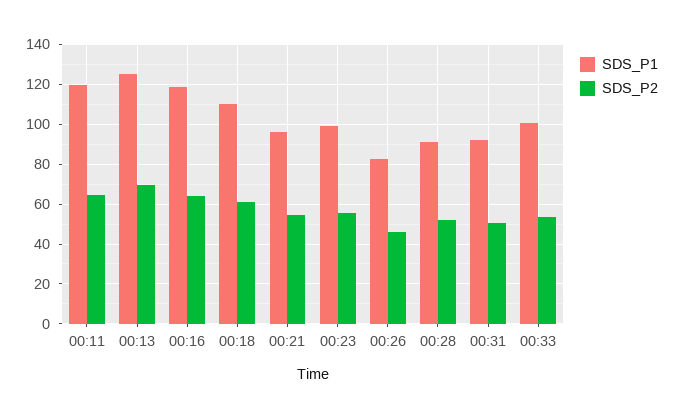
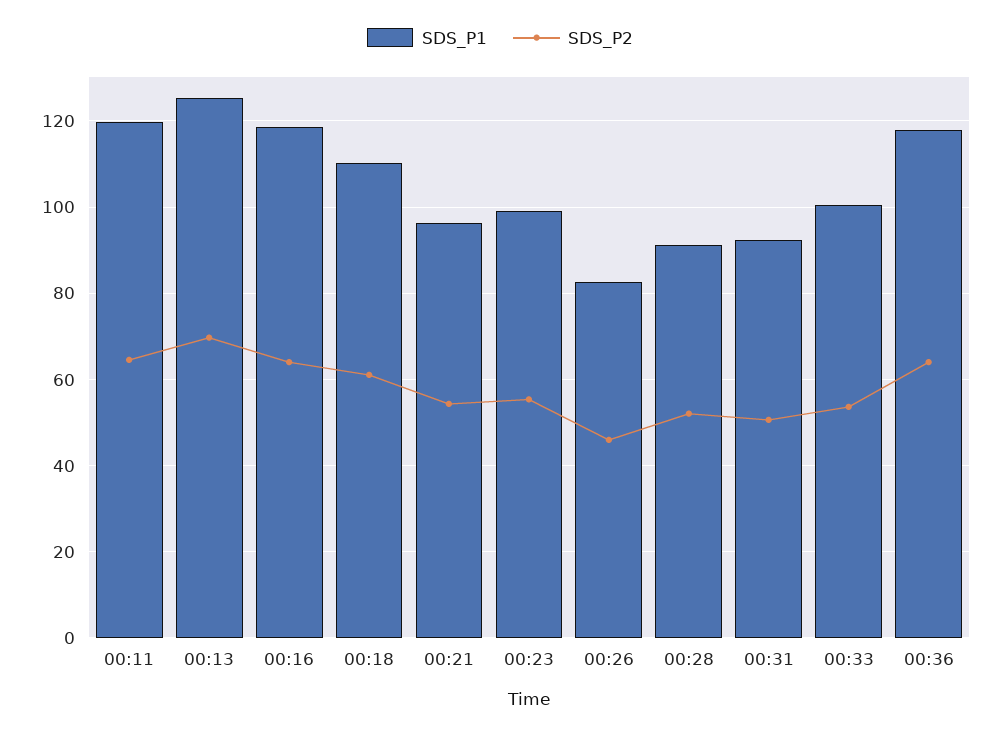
SDS_P1, 00:36: none -> 118
SDS_P2, 00:36: none -> 64

